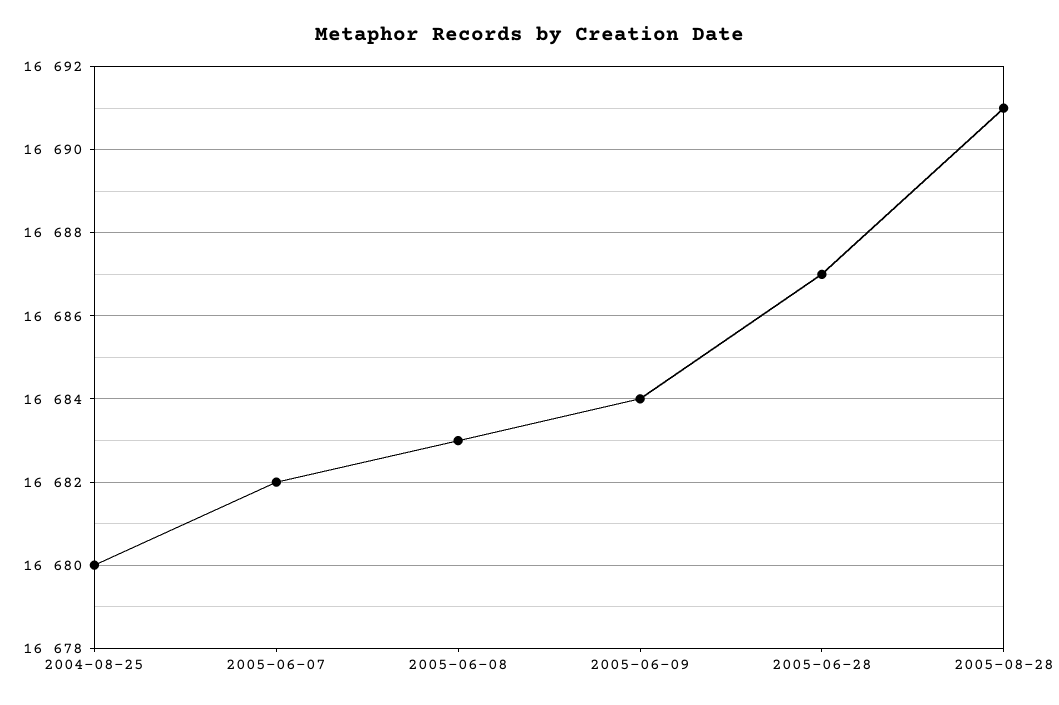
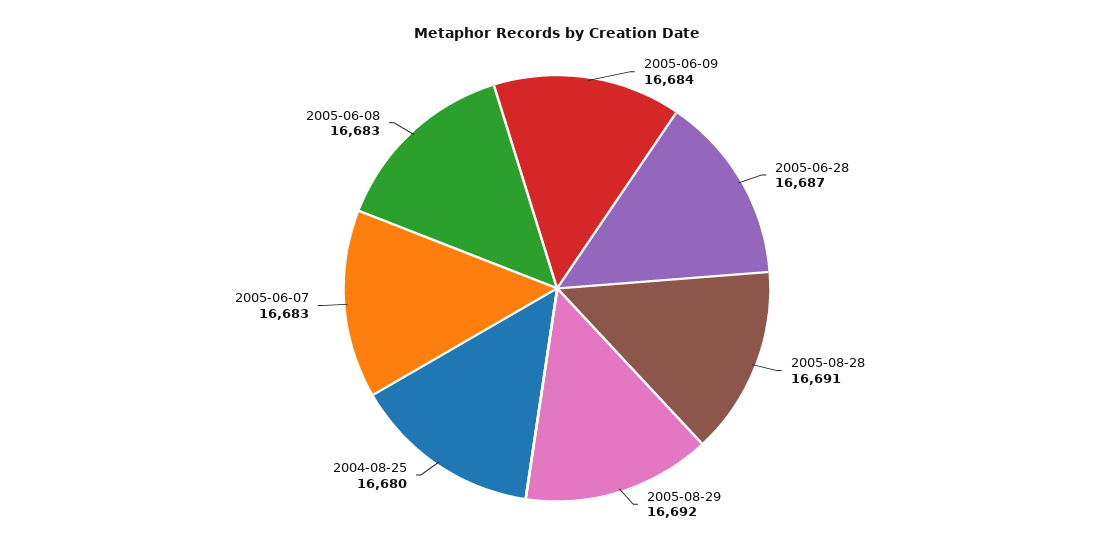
2005-06-07: 16682 -> 16683
2005-08-29: none -> 16692

